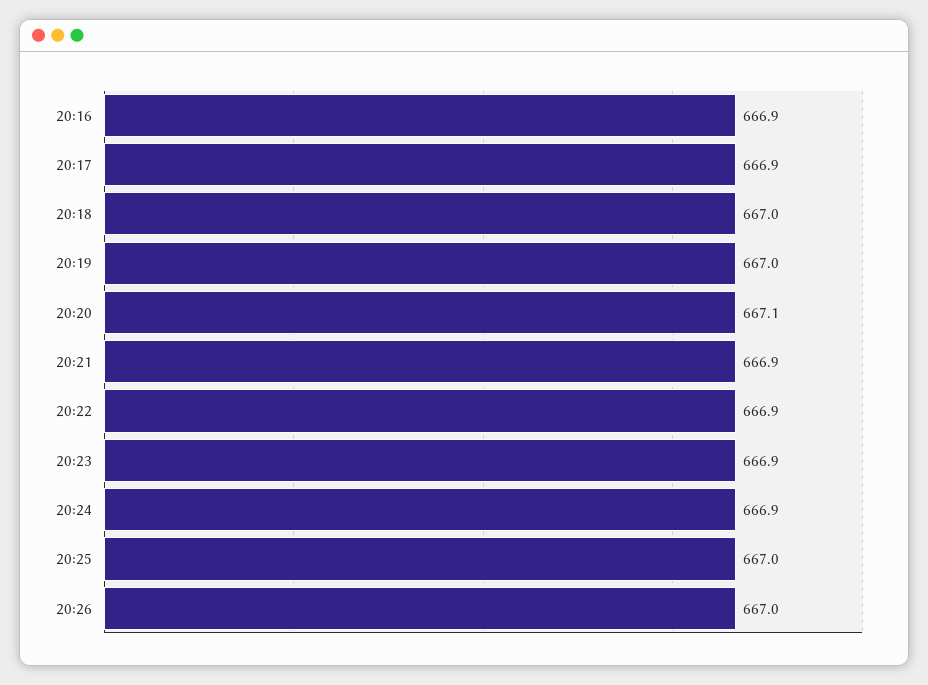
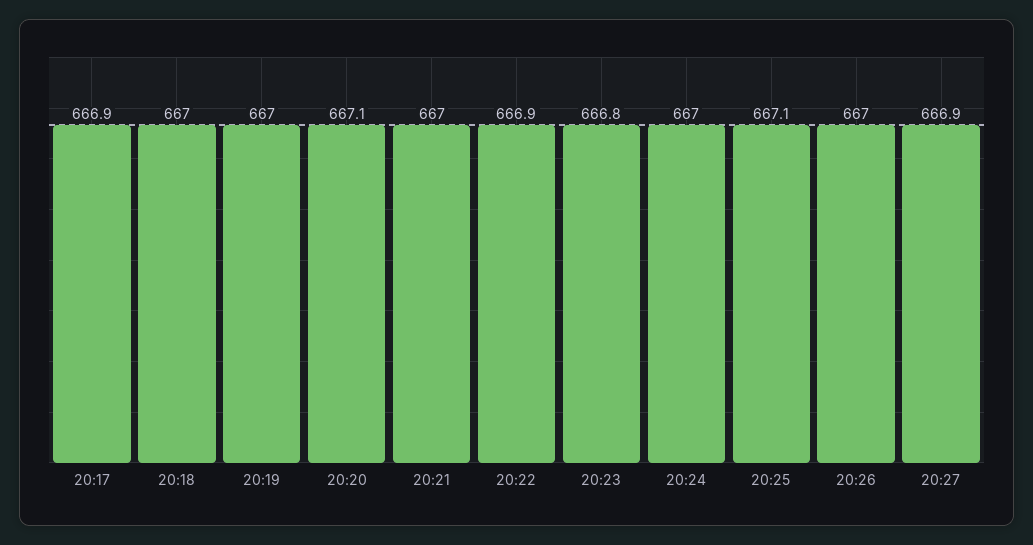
20:16: 666.9 -> none
20:21: 666.9 -> 667
20:23: 666.9 -> 666.8
20:24: 666.9 -> 667
20:25: 667 -> 667.1
20:27: none -> 666.9

